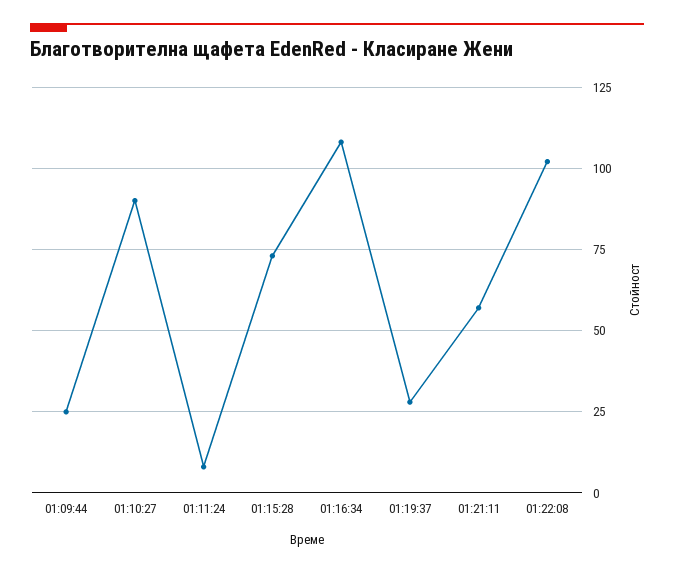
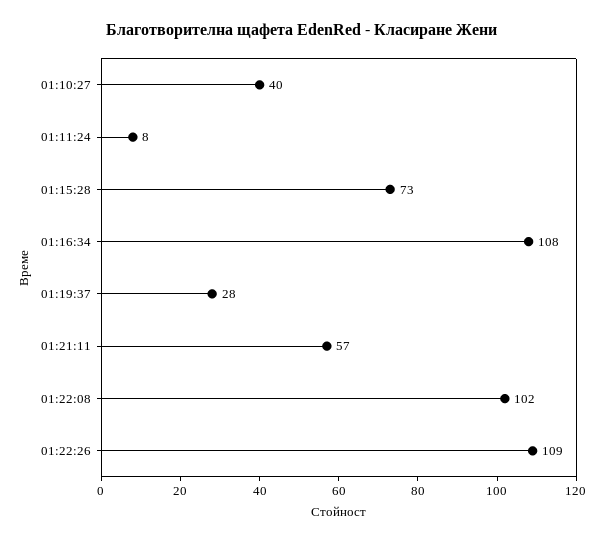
01:09:44: 25 -> none
01:10:27: 90 -> 40
01:22:26: none -> 109

